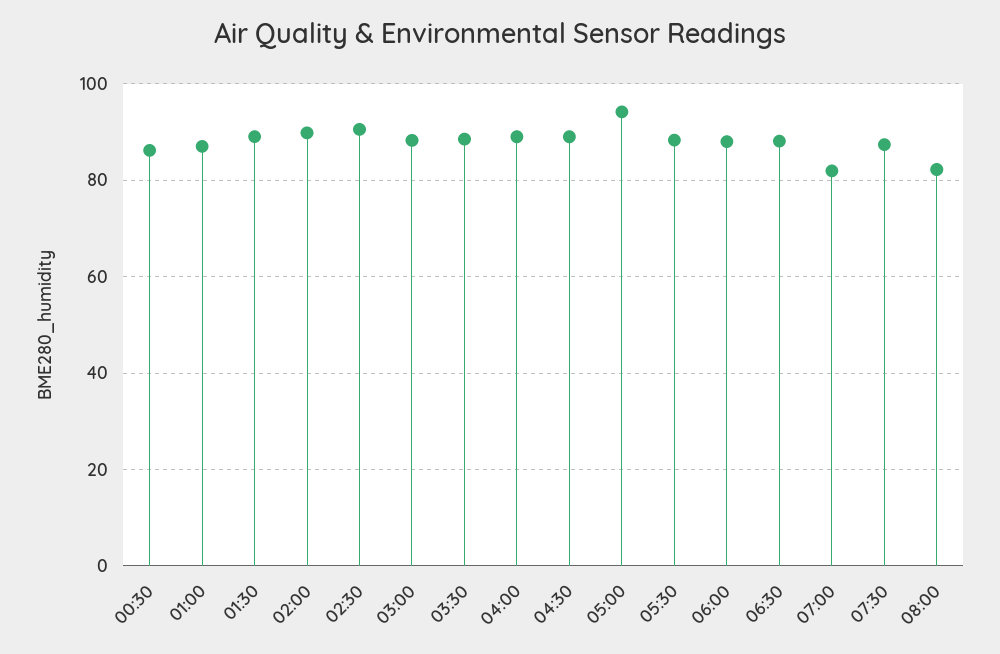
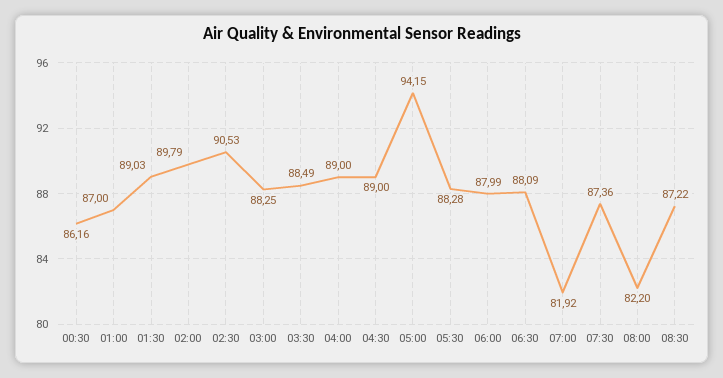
08:30: none -> 87.22

